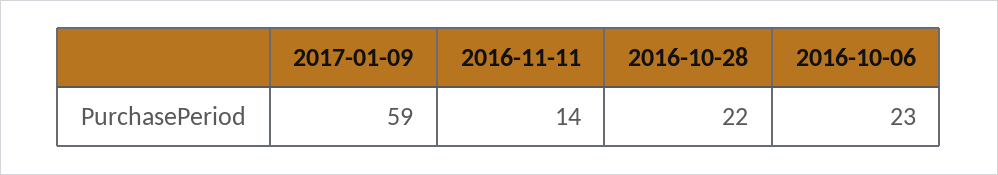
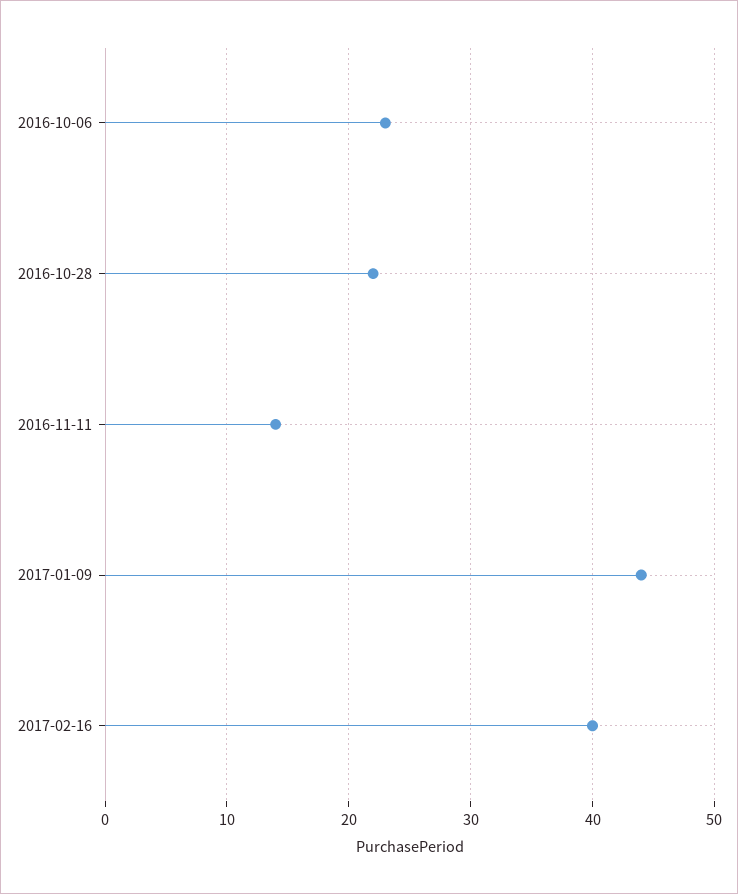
2017-01-09: 59 -> 44
2017-02-16: none -> 40

